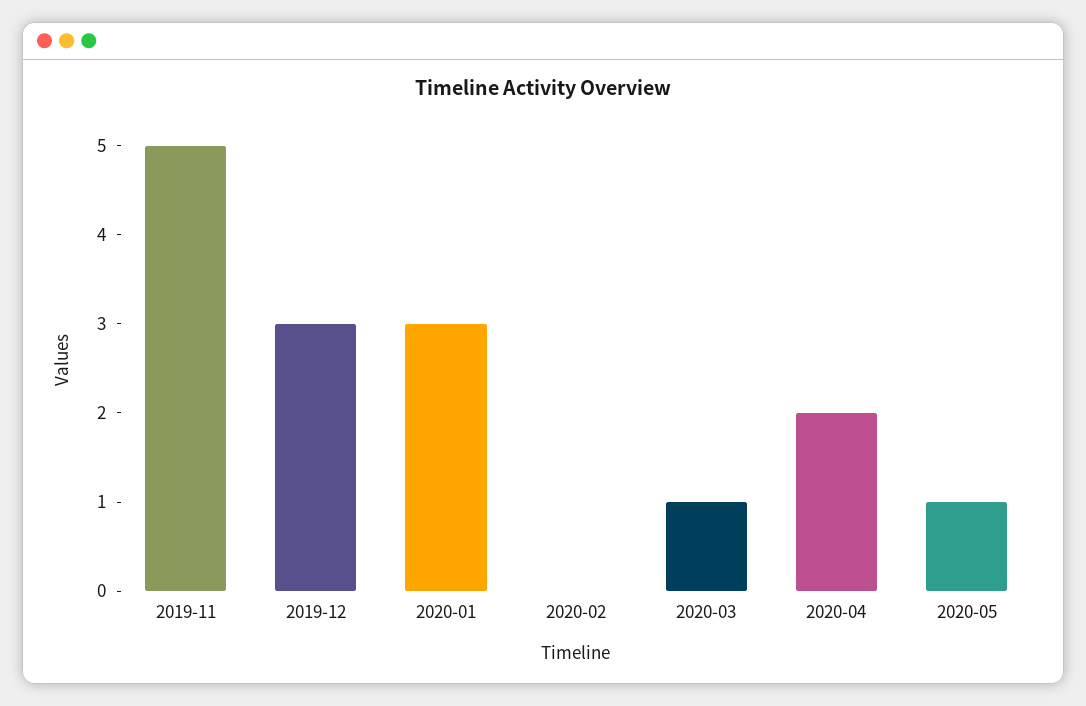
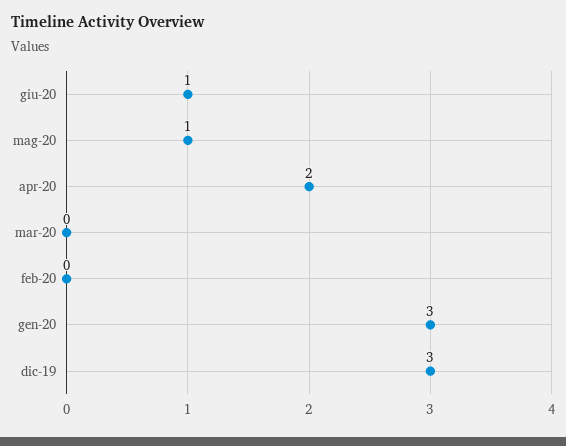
2019-11: 5 -> none
2020-03: 1 -> 0
giu-20: none -> 1

